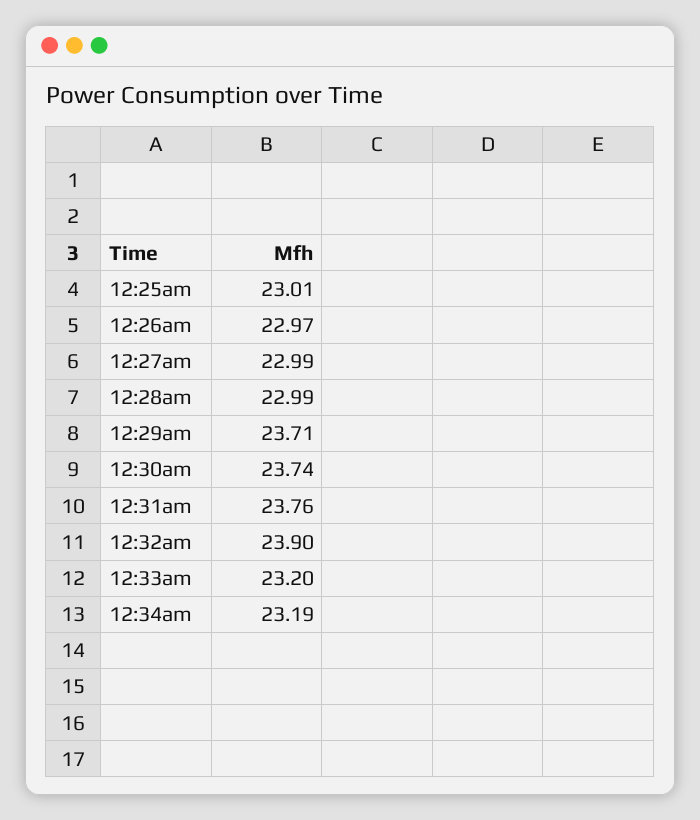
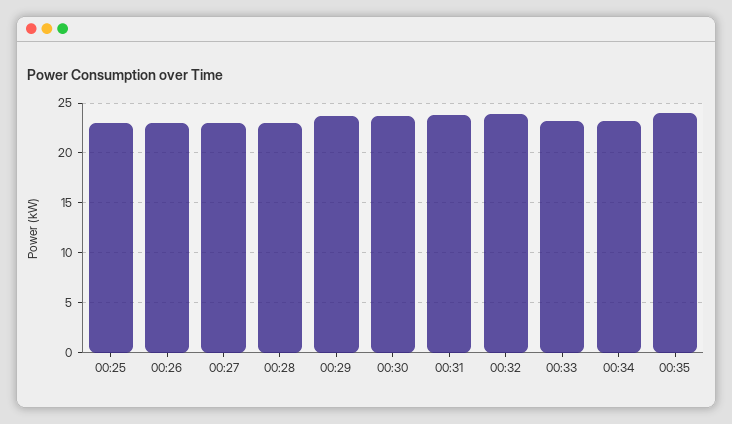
00:35: none -> 24

